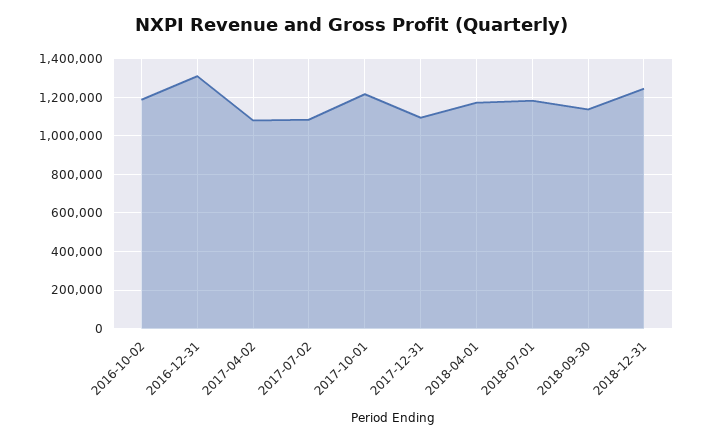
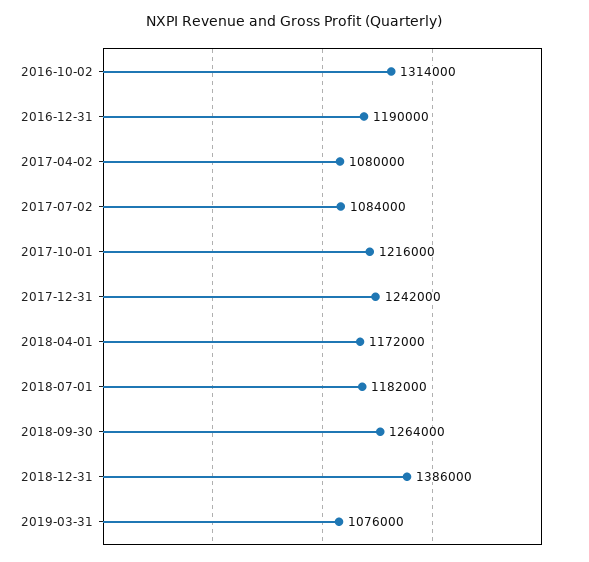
2016-10-02: 1200000 -> 1314000
2016-12-31: 1300000 -> 1190000
2017-12-31: 1100000 -> 1242000
2018-09-30: 1150000 -> 1264000
2018-12-31: 1250000 -> 1386000
2019-03-31: none -> 1076000

